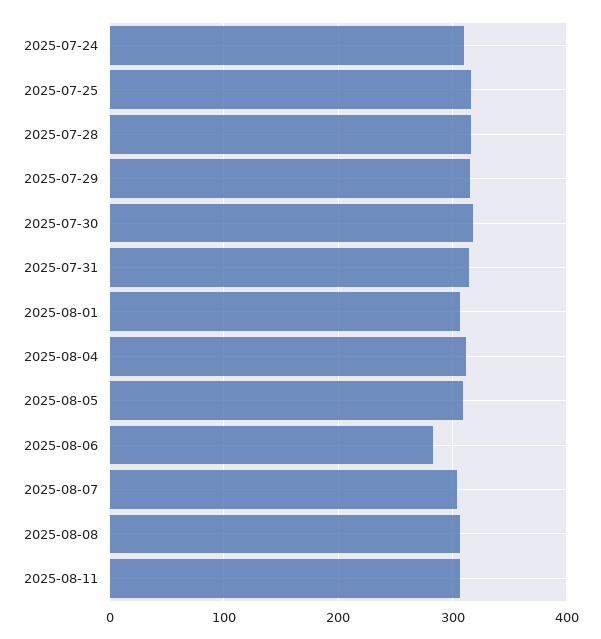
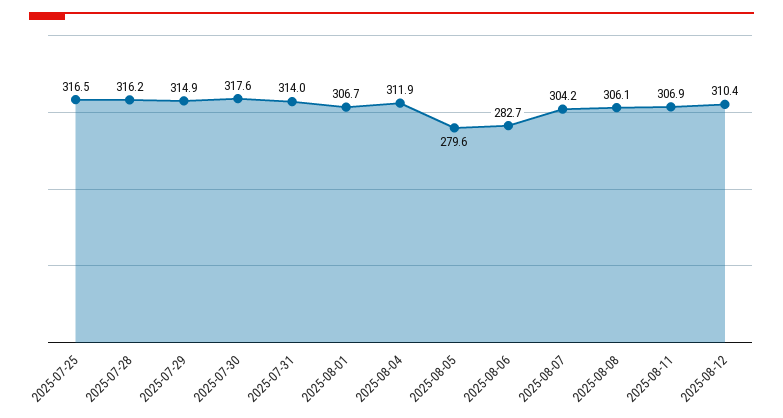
2025-07-24: 310 -> none
2025-08-05: 310 -> 279.6
2025-08-12: none -> 310.4

